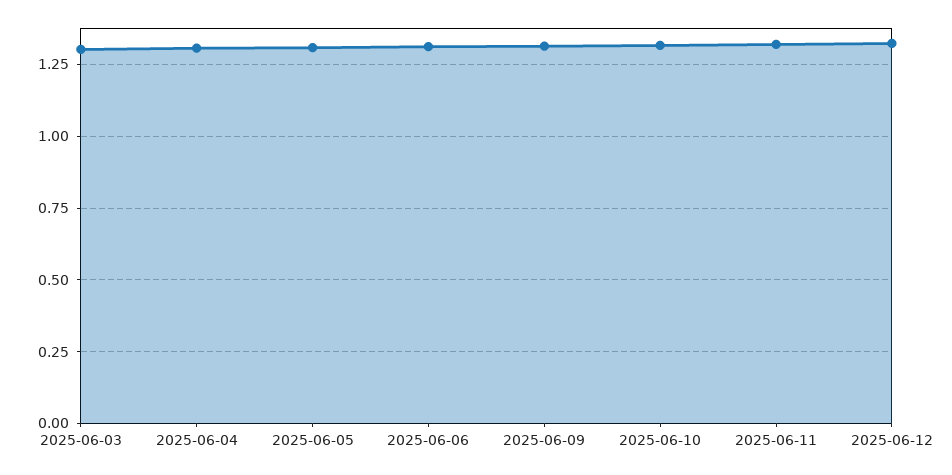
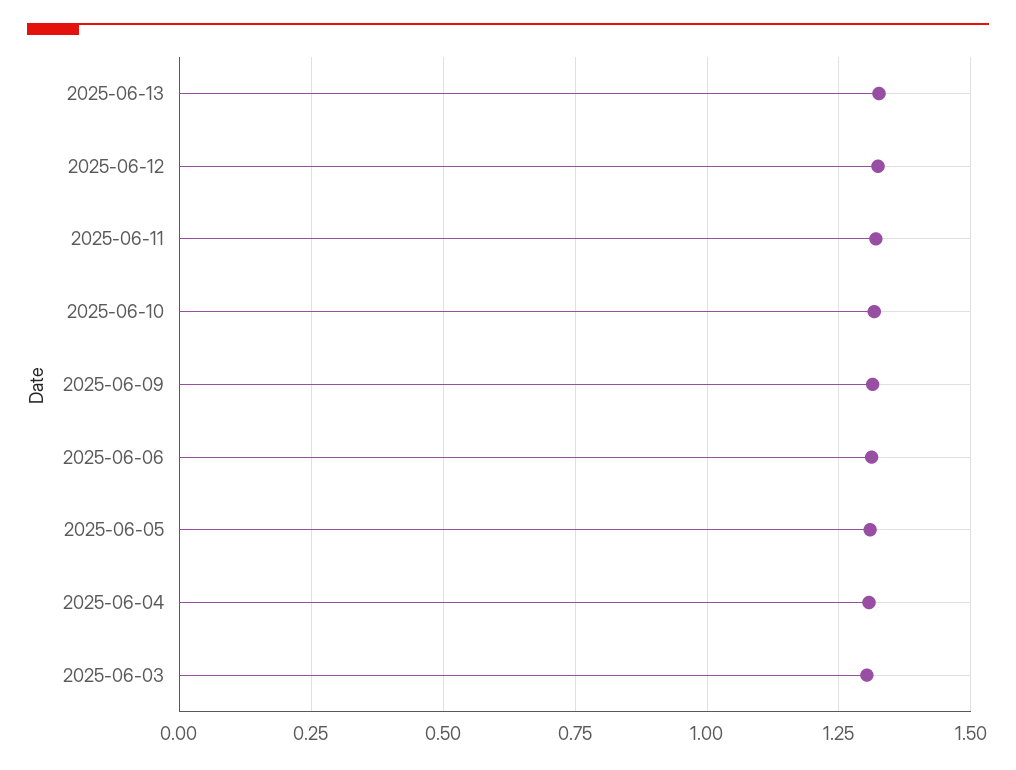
2025-06-13: none -> 1.325

